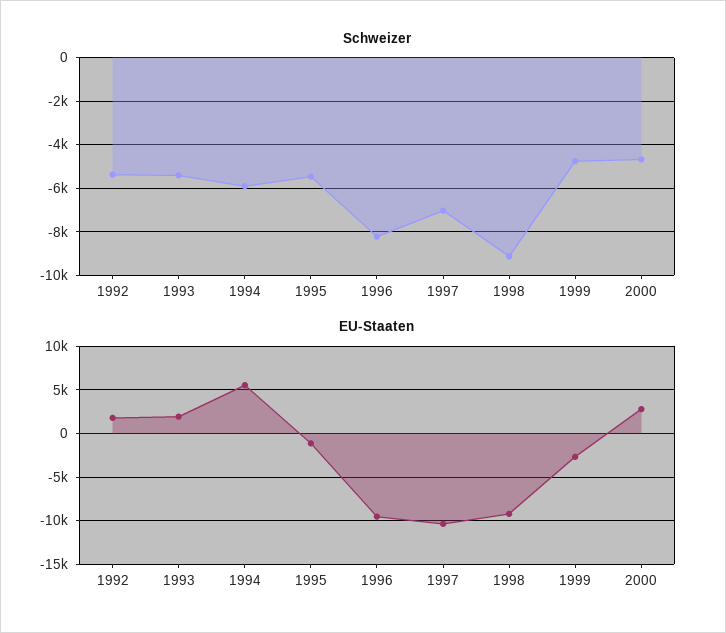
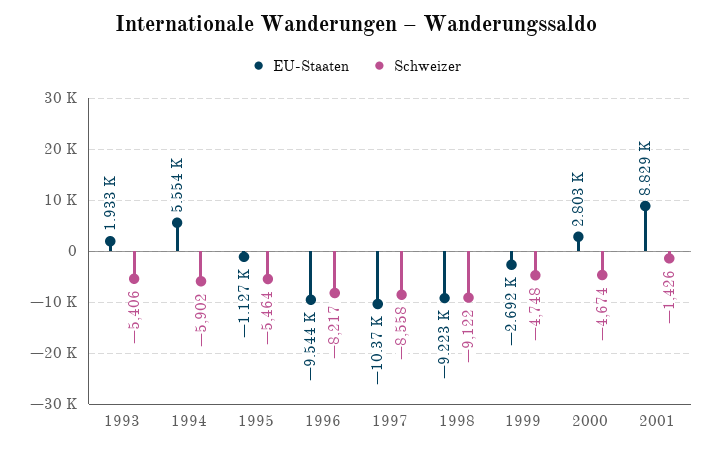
Schweizer, 1992: -5500 -> none
Schweizer, 1997: -7000 -> -8558
EU-Staaten, 1992: 2000 -> none
EU-Staaten, 2001: none -> 8829
Schweizer, 2001: none -> -1426

